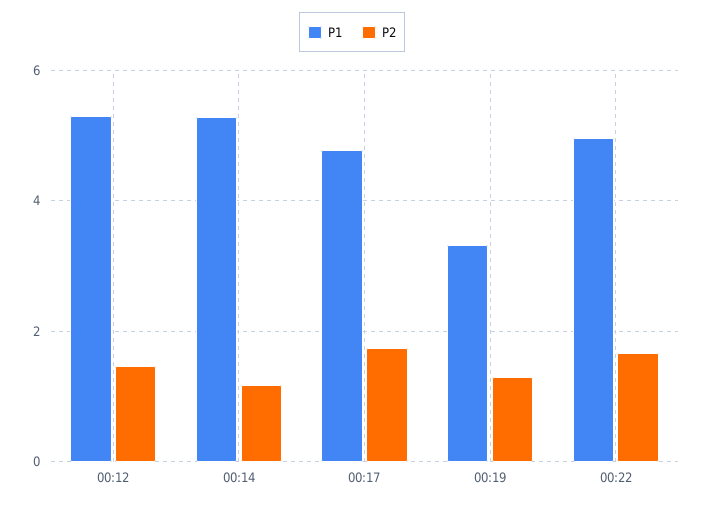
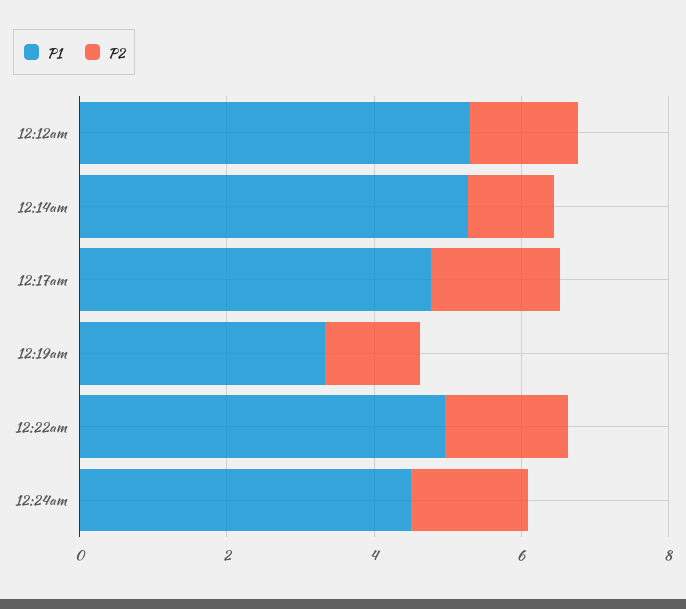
P1, 12:24am: none -> 4.5
P2, 12:24am: none -> 1.5

